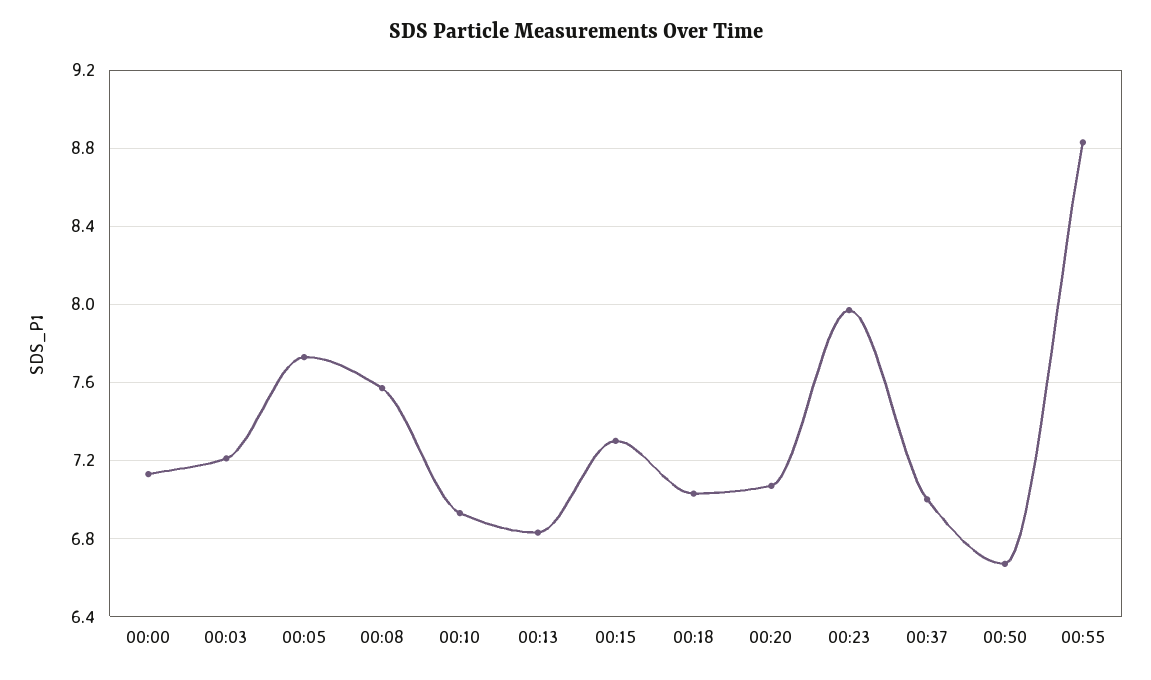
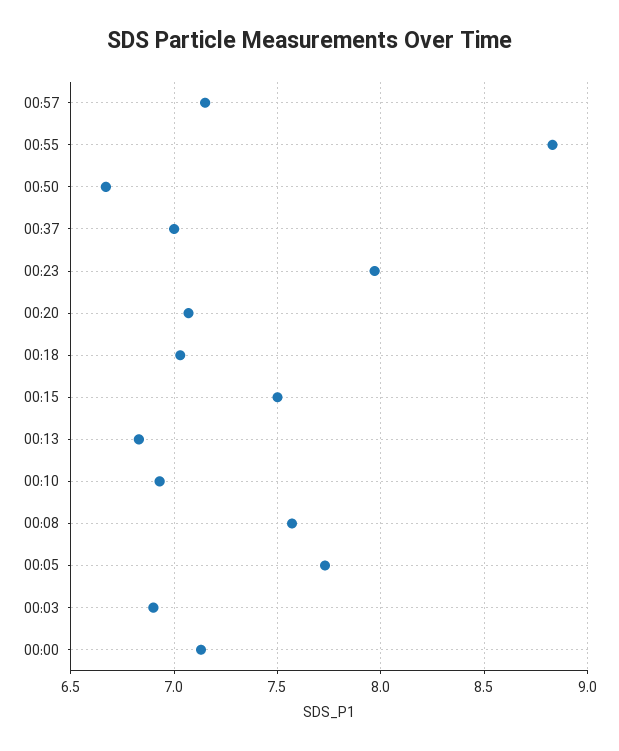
00:03: 7.2 -> 6.9
00:15: 7.3 -> 7.5
00:57: none -> 7.15

